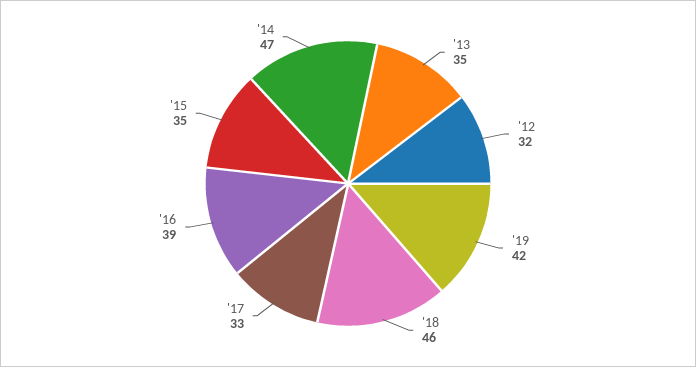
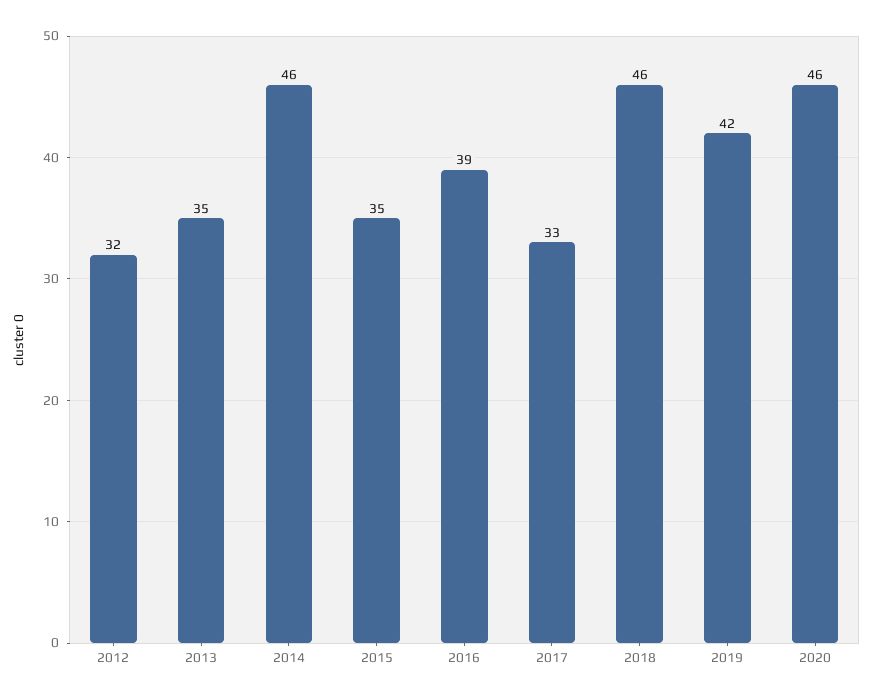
'14: 47 -> 46
2020: none -> 46

